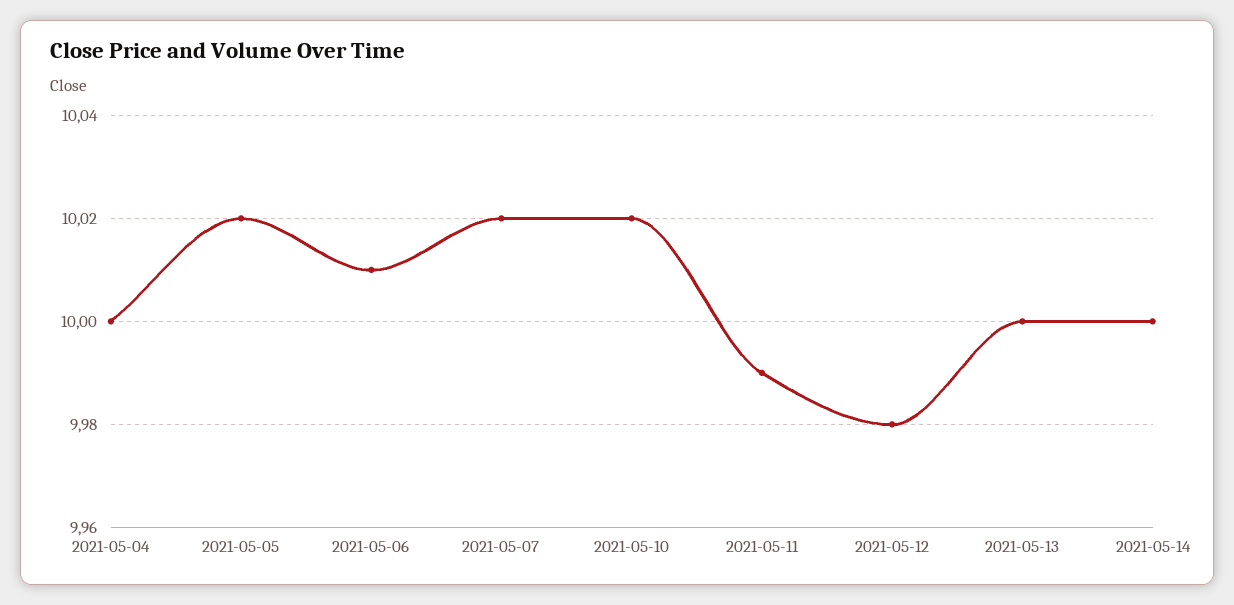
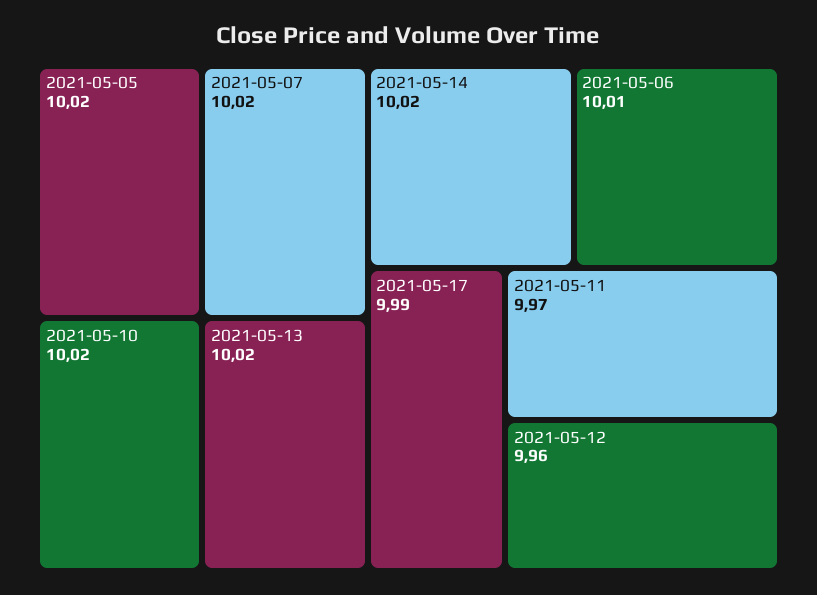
2021-05-04: 10 -> none
2021-05-11: 9.99 -> 9.97
2021-05-12: 9.98 -> 9.96
2021-05-13: 10 -> 10.02
2021-05-14: 10 -> 10.02
2021-05-17: none -> 9.99

